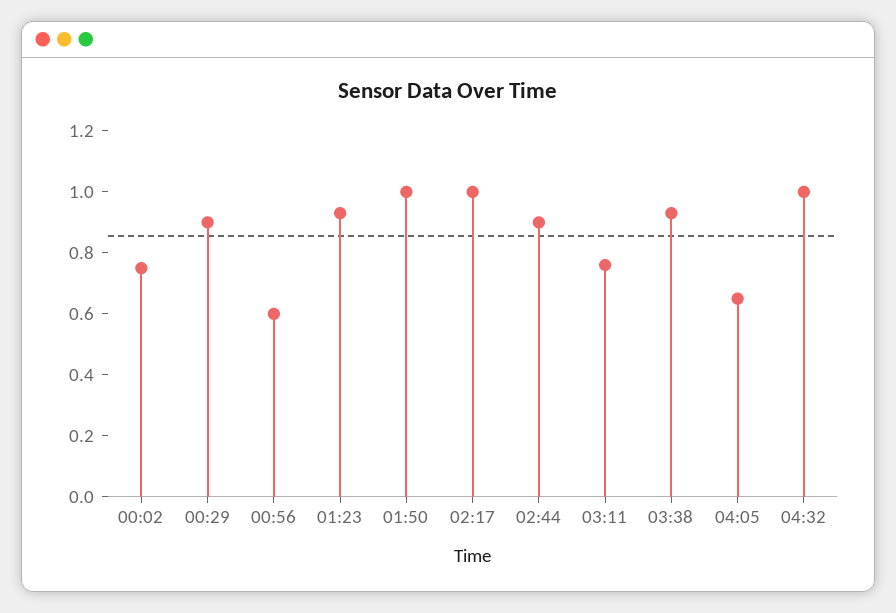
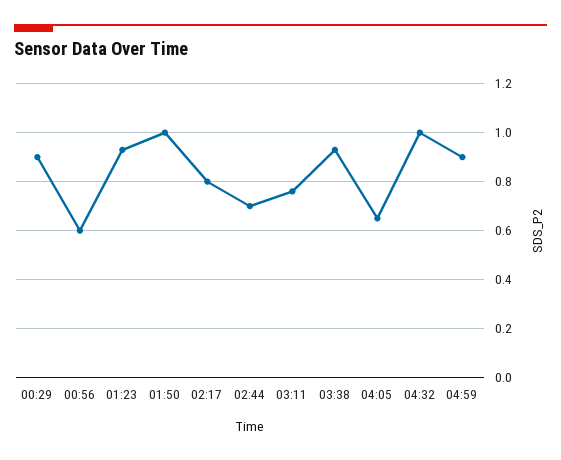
00:02: 0.75 -> none
02:17: 1 -> 0.8
02:44: 0.9 -> 0.7
04:59: none -> 0.9

